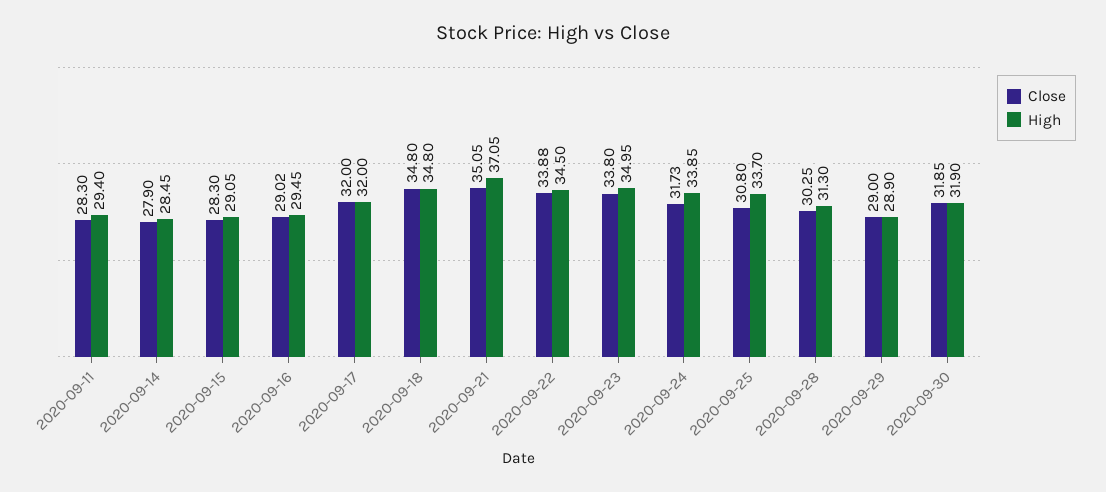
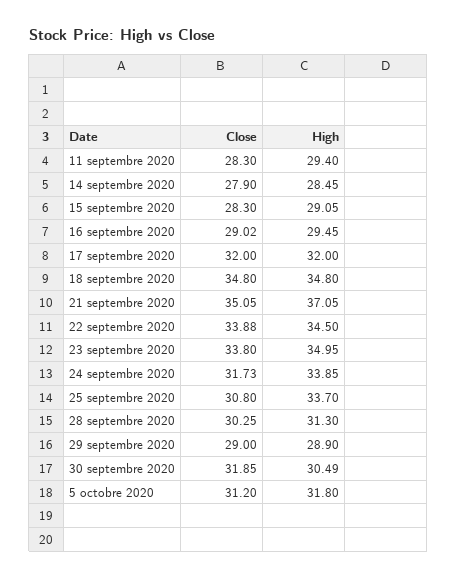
High, 2020-09-30: 31.9 -> 30.49
Close, 5 octobre 2020: none -> 31.2
High, 5 octobre 2020: none -> 31.8

